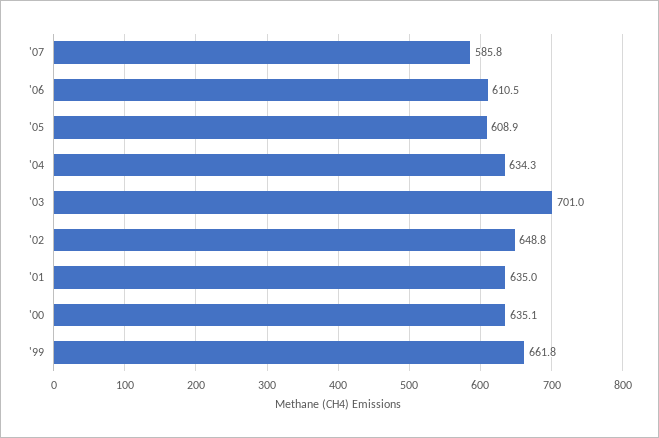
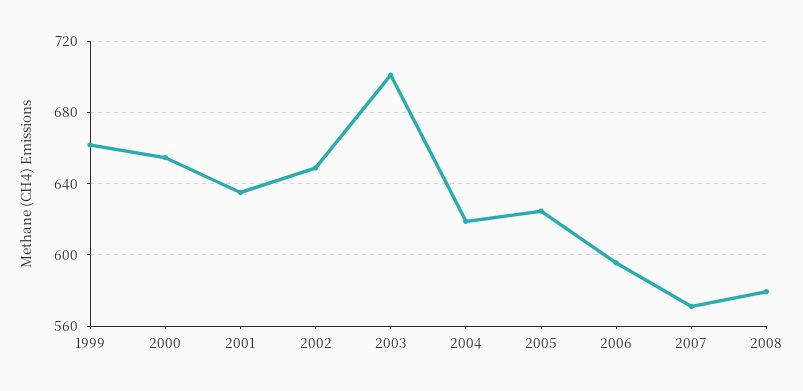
'07: 585.8 -> 570
'06: 610.5 -> 595
'05: 608.9 -> 625
'04: 634.3 -> 620
'00: 635.1 -> 655
2008: none -> 580

